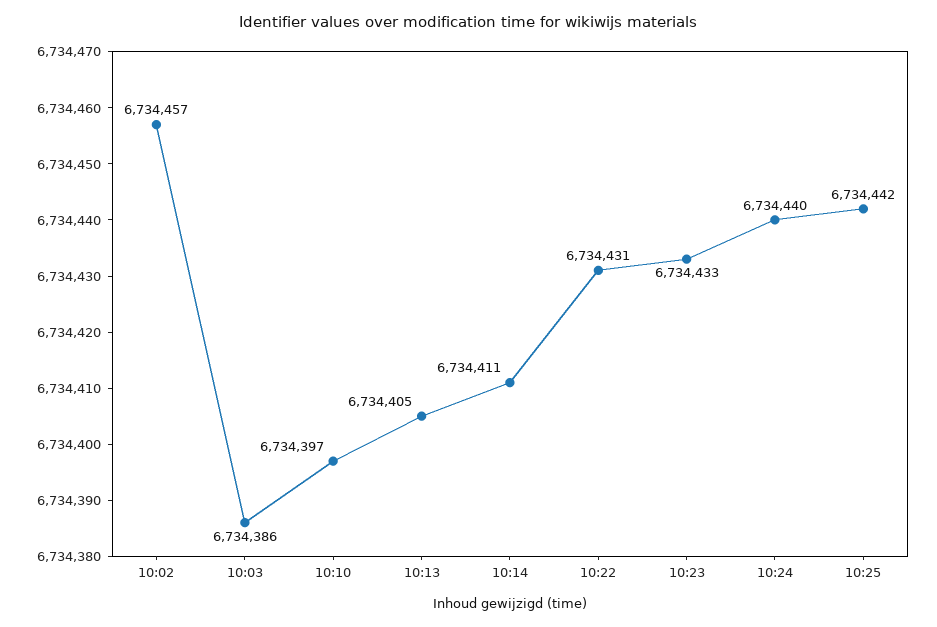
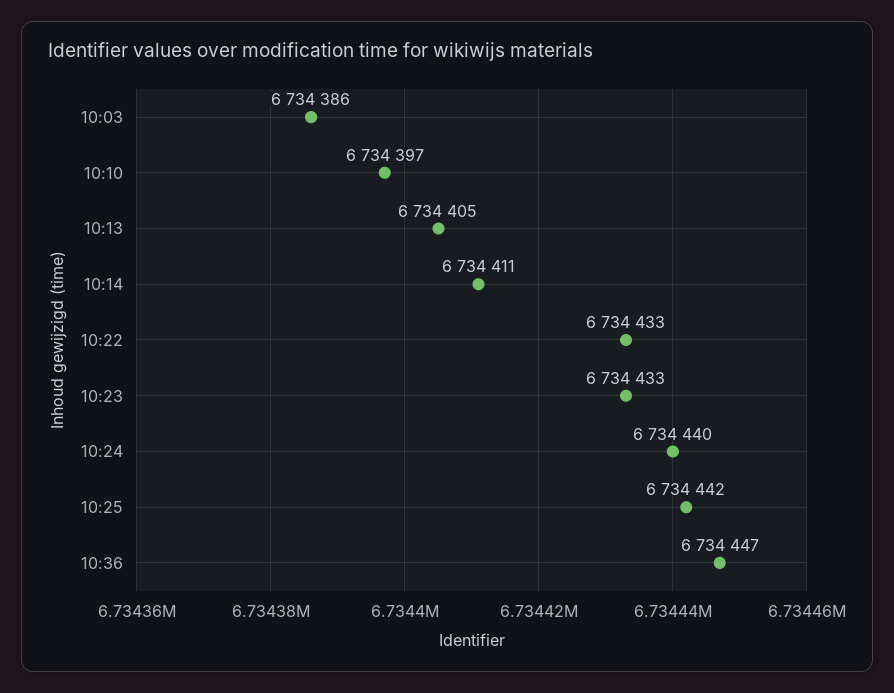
10:02: 6734457 -> none
10:22: 6734431 -> 6734433
10:36: none -> 6734447

